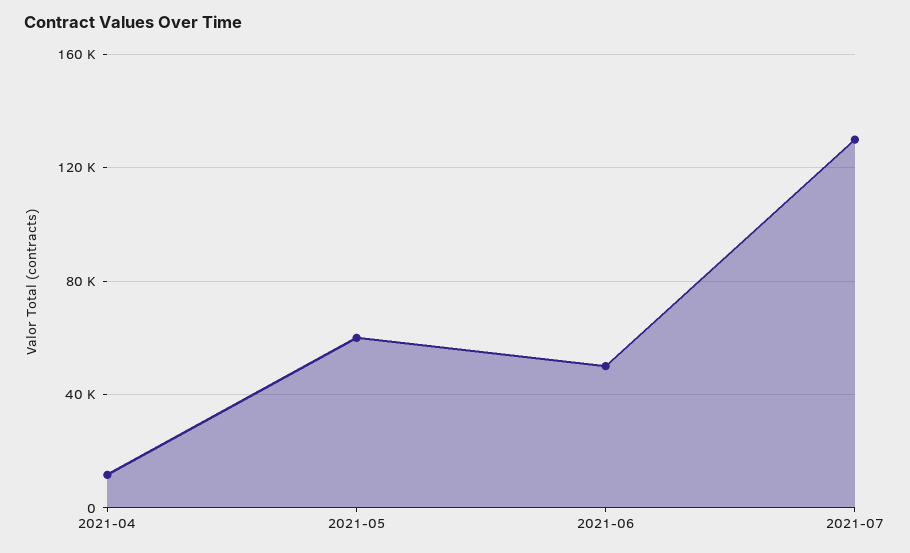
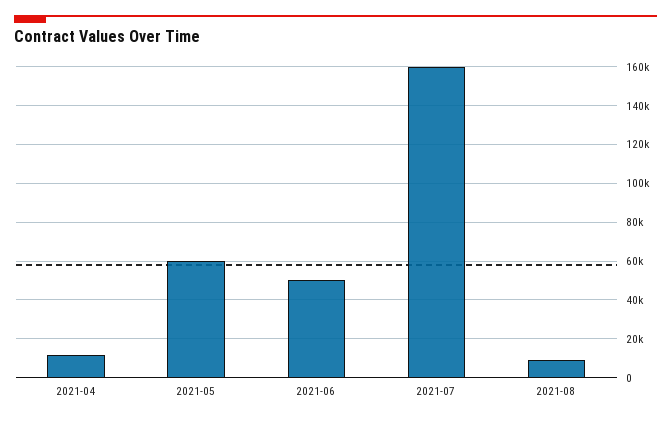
2021-07: 130000 -> 160000
2021-08: none -> 10000

